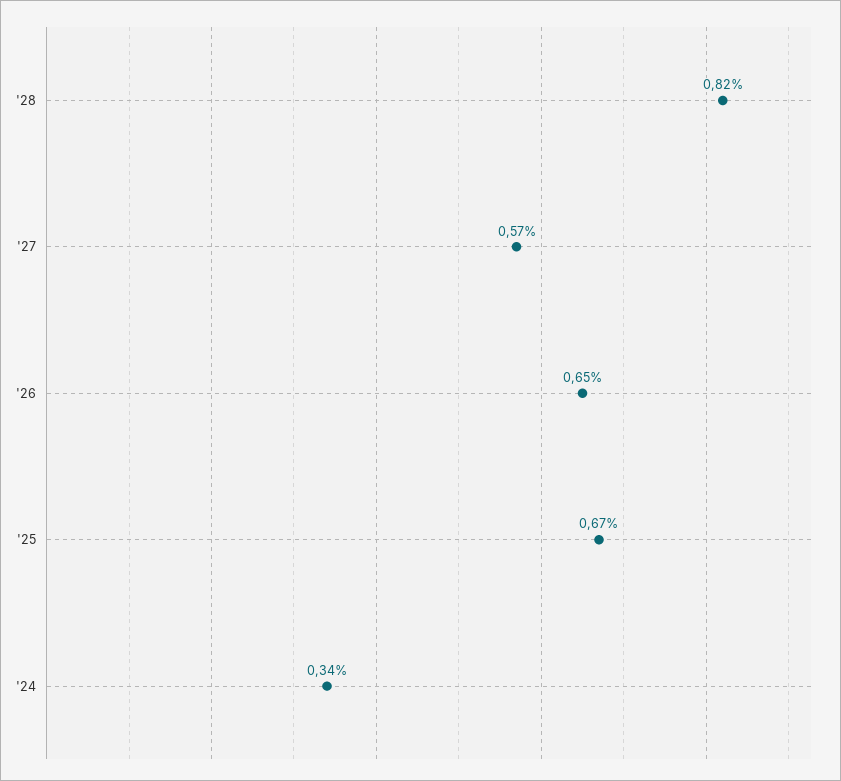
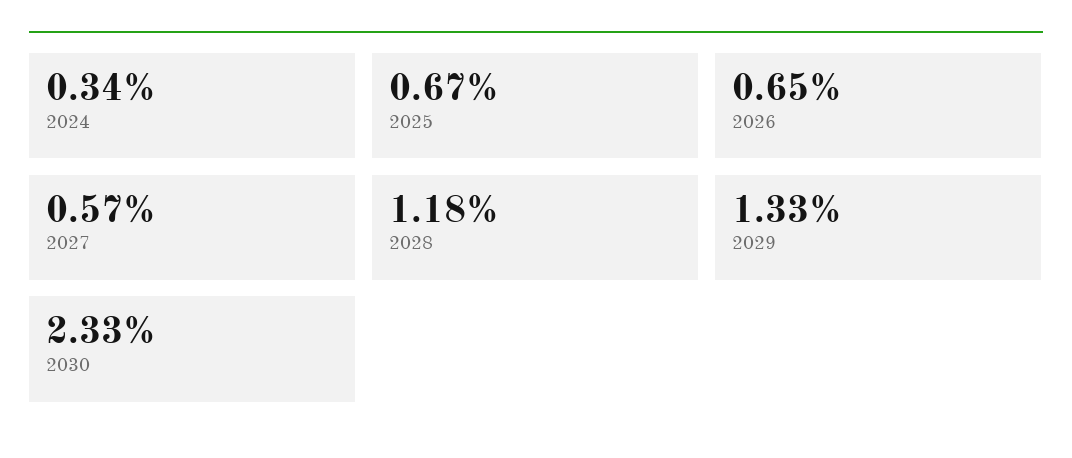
'28: 0.82 -> 1.18
2029: none -> 1.33
2030: none -> 2.33

